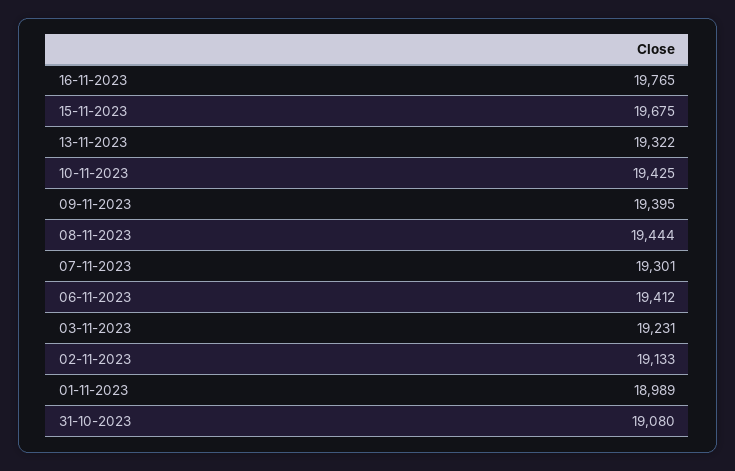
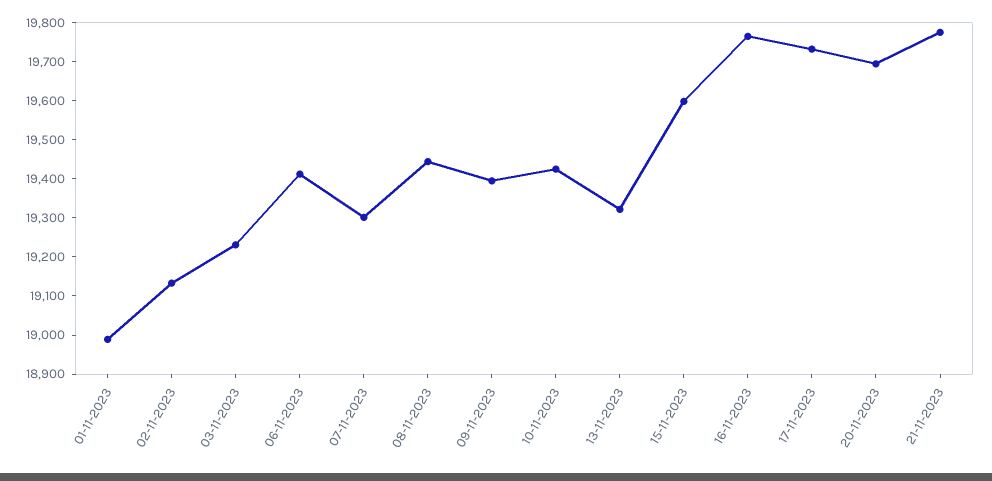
15-11-2023: 19675 -> 19600
31-10-2023: 19080 -> none
17-11-2023: none -> 19725
20-11-2023: none -> 19700
21-11-2023: none -> 19775

